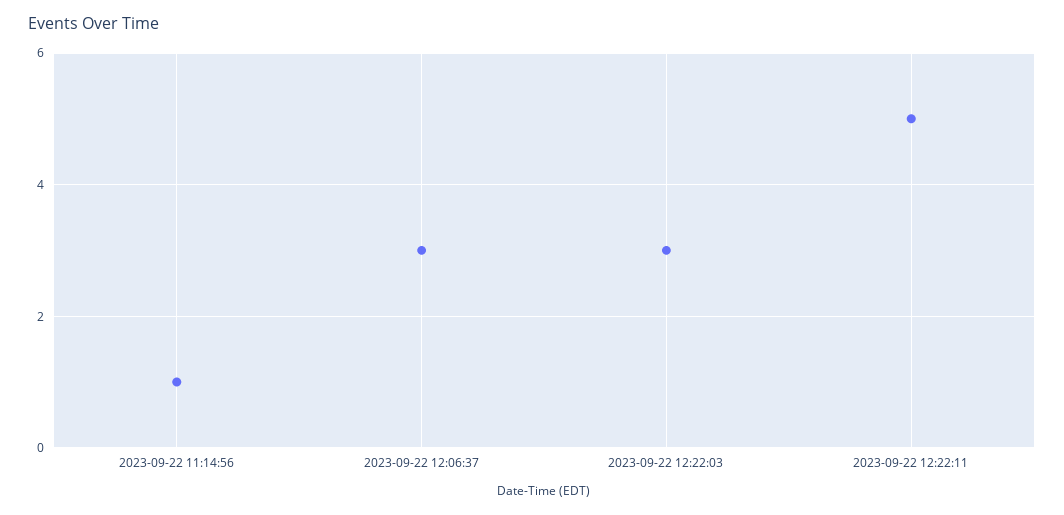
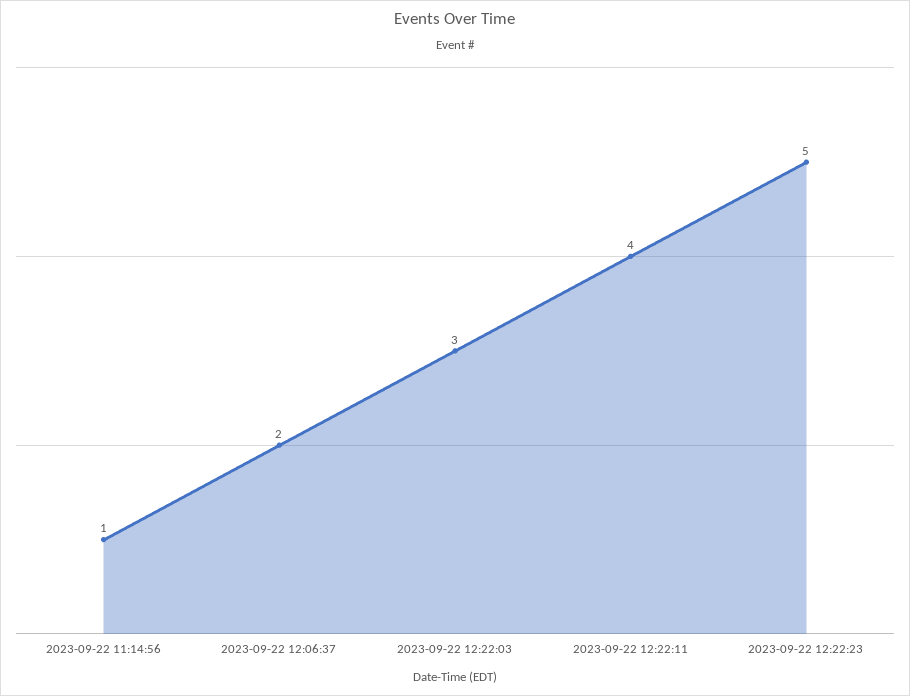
2023-09-22 12:06:37: 3 -> 2
2023-09-22 12:22:11: 5 -> 4
2023-09-22 12:22:23: none -> 5

